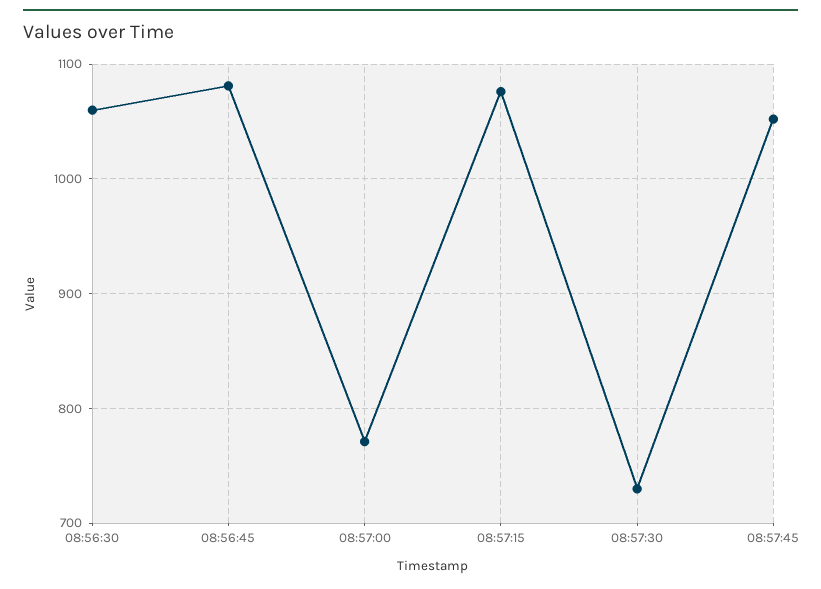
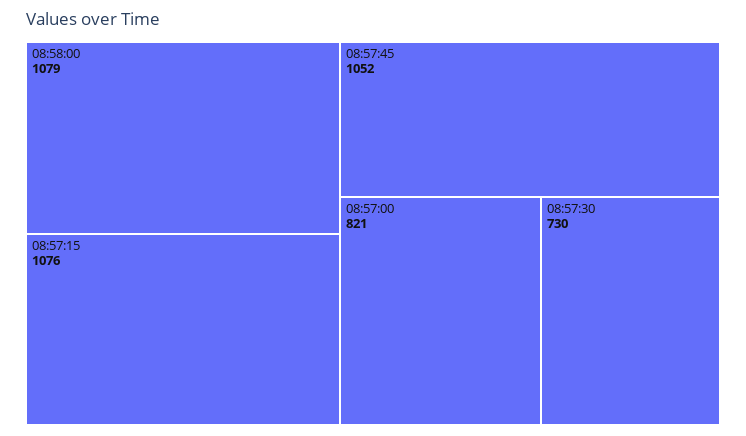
08:56:30: 1060 -> none
08:56:45: 1080 -> none
08:57:00: 770 -> 821
08:58:00: none -> 1079

